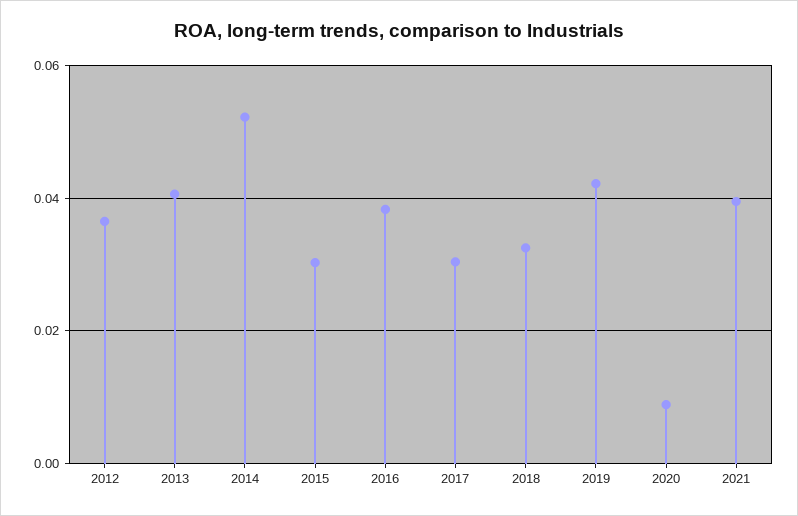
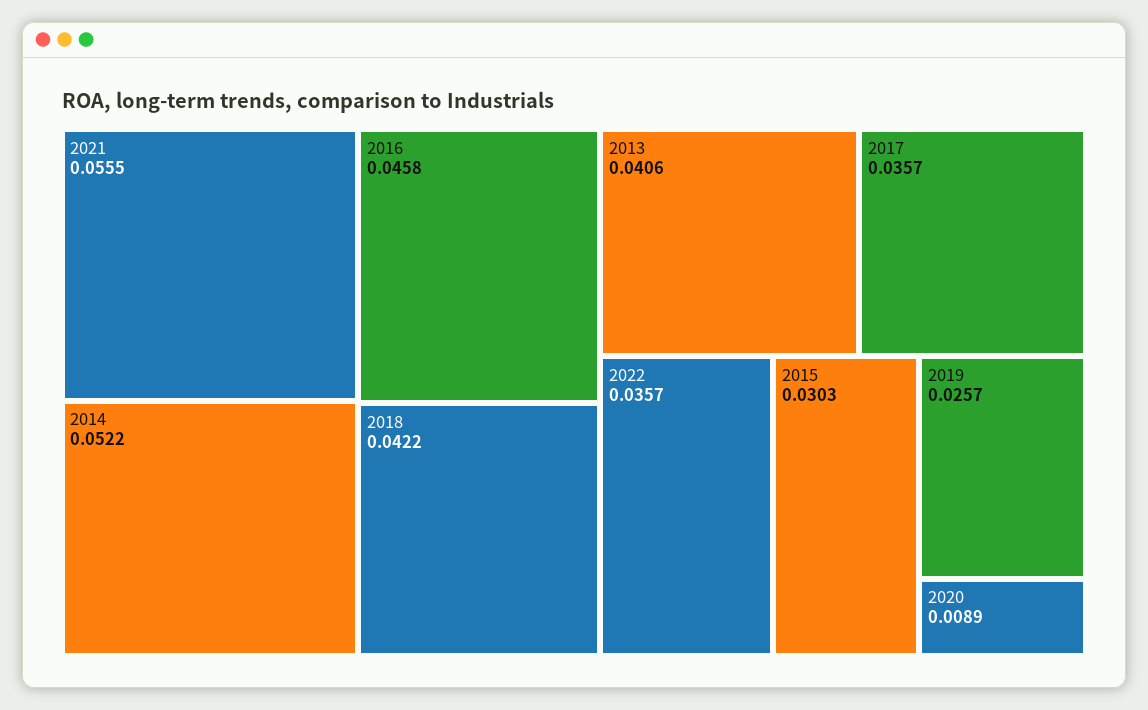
2012: 0.036 -> none
2016: 0.038 -> 0.0458
2017: 0.03 -> 0.0357
2018: 0.032 -> 0.0422
2019: 0.042 -> 0.0257
2021: 0.04 -> 0.0555
2022: none -> 0.0357

